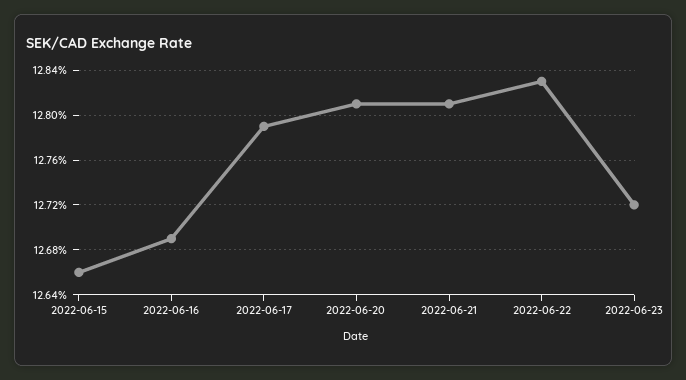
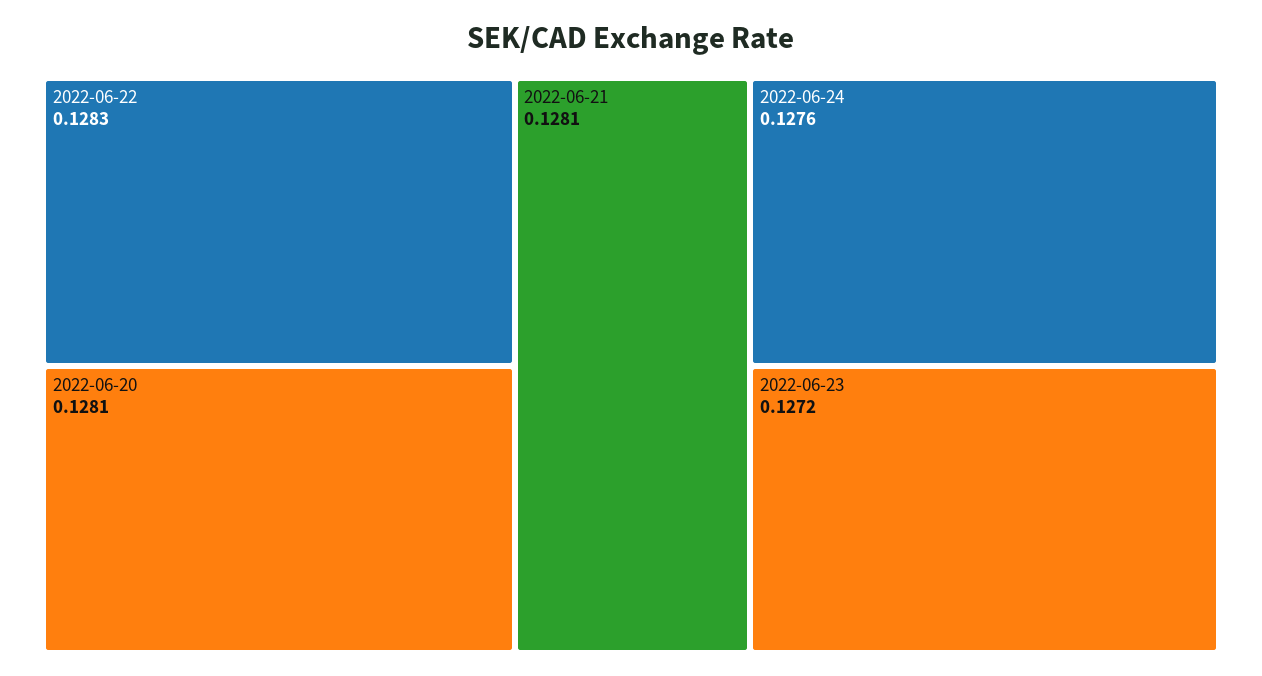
2022-06-15: 0.1266 -> none
2022-06-16: 0.1269 -> none
2022-06-17: 0.1279 -> none
2022-06-24: none -> 0.1276

